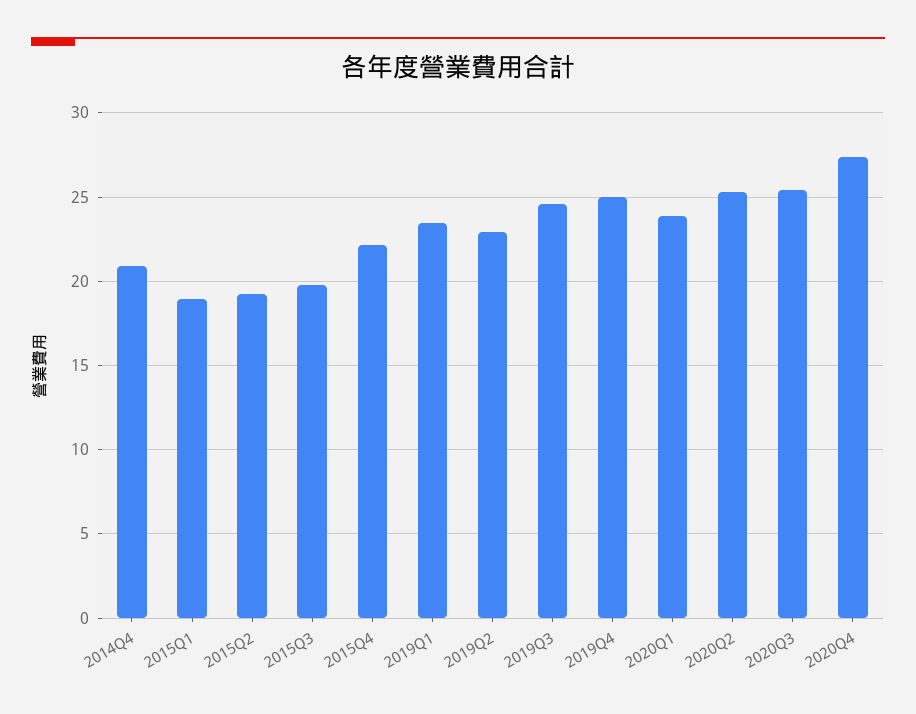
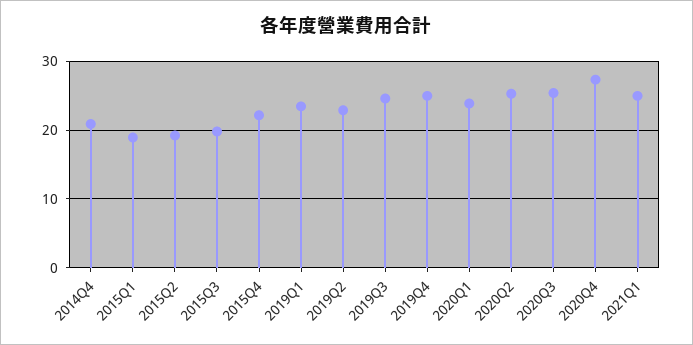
2021Q1: none -> 25

